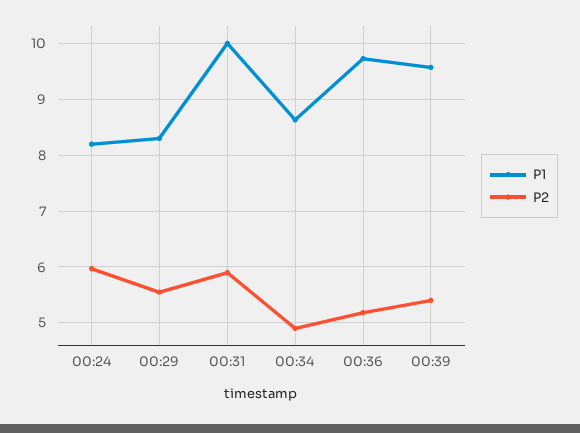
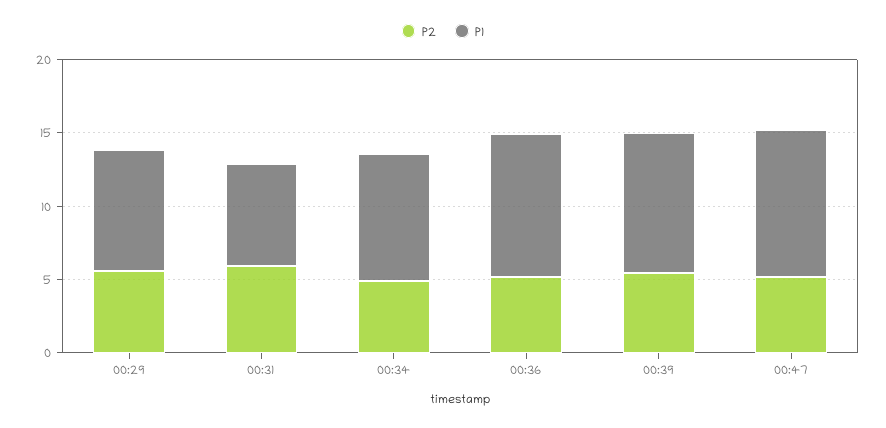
P1, 00:24: 8.2 -> none
P2, 00:24: 6 -> none
P1, 00:31: 10 -> 7
P2, 00:47: none -> 5
P1, 00:47: none -> 10

